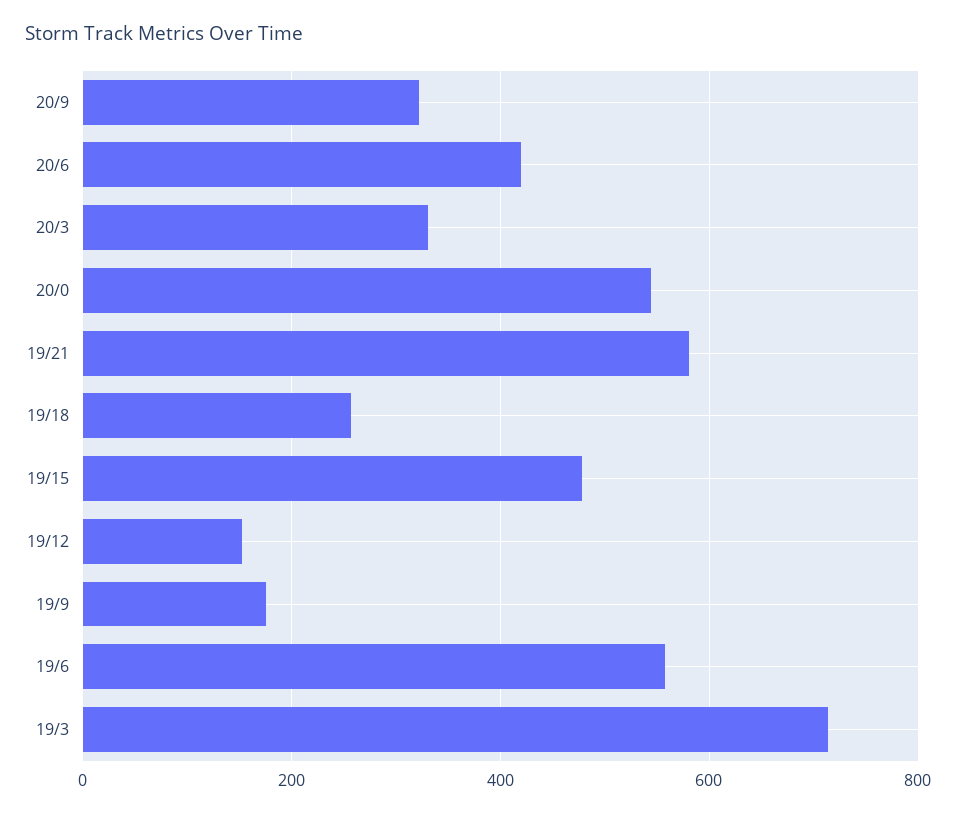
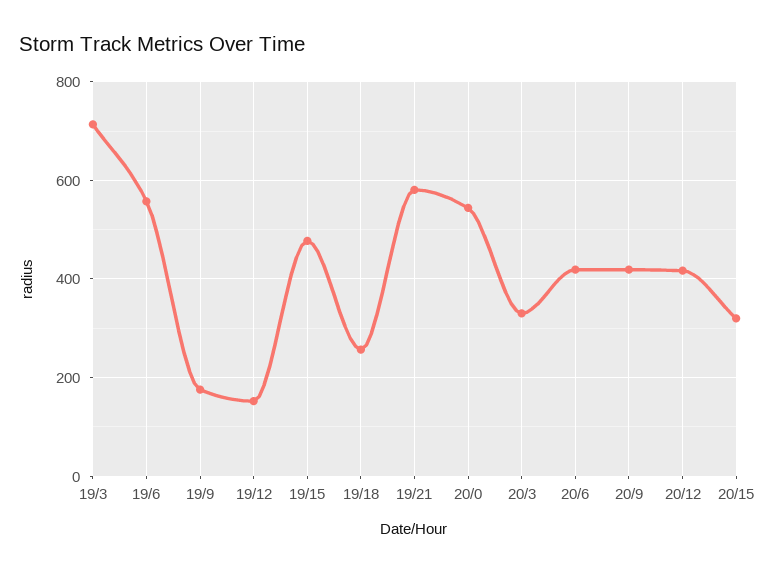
20/9: 320 -> 420
20/12: none -> 420
20/15: none -> 320

